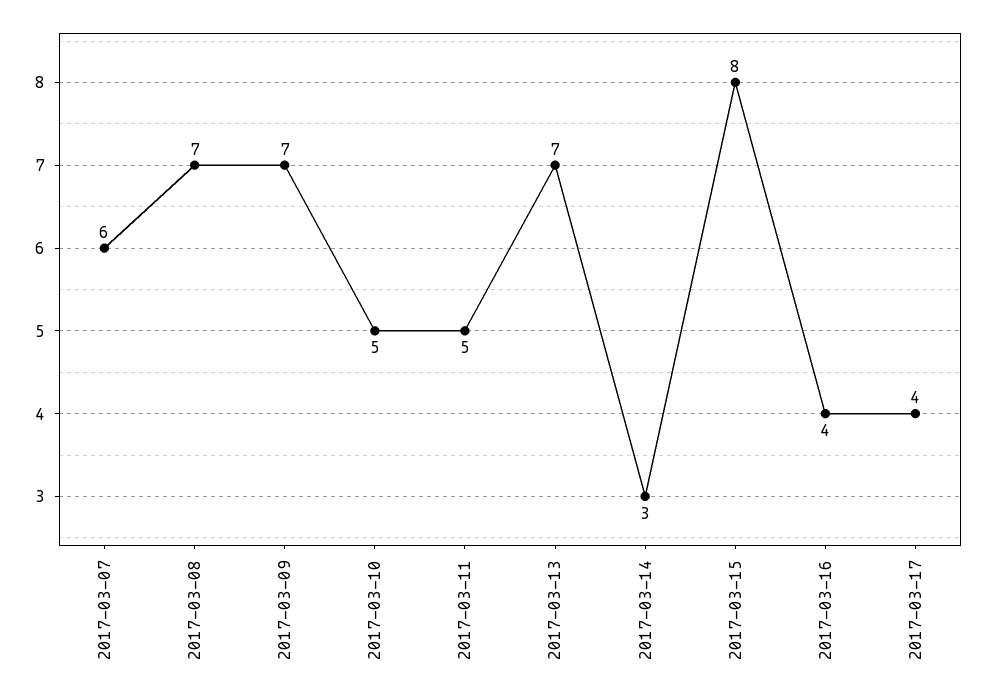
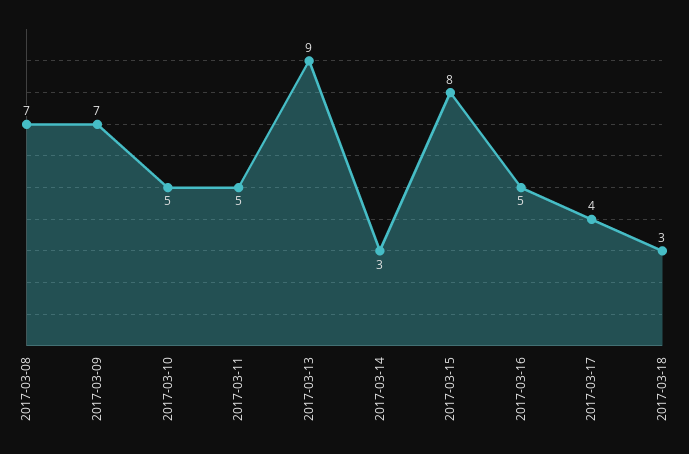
2017-03-07: 6 -> none
2017-03-13: 7 -> 9
2017-03-16: 4 -> 5
2017-03-18: none -> 3

